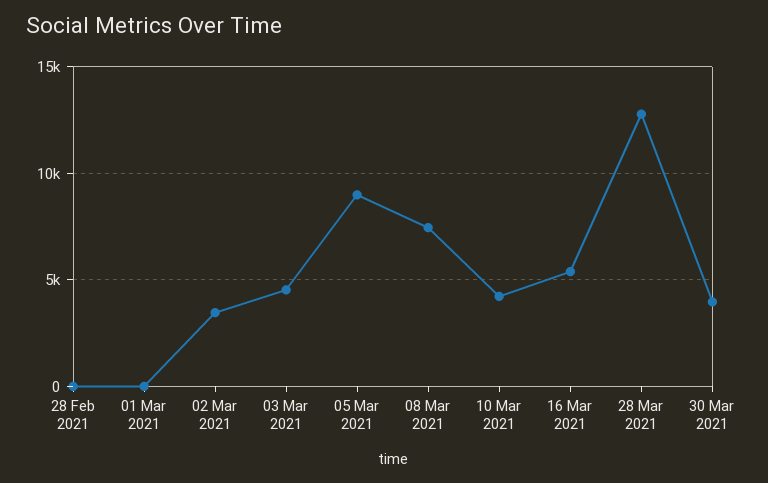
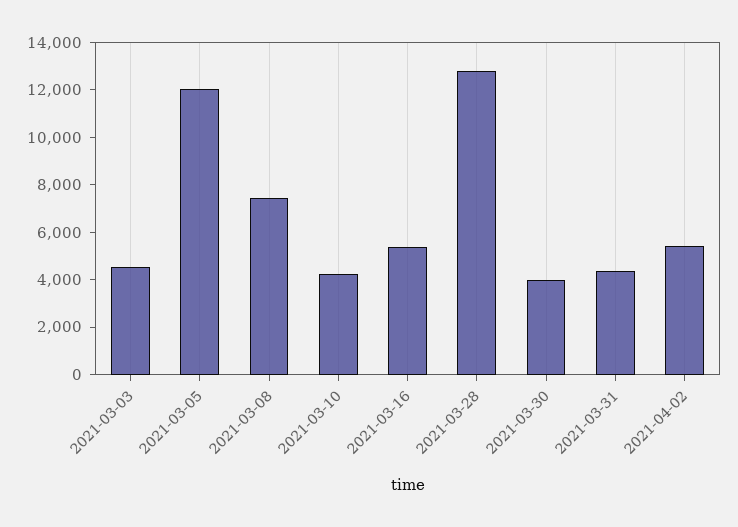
28 Feb 2021: 0 -> none
01 Mar 2021: 0 -> none
02 Mar 2021: 3500 -> none
05 Mar 2021: 9000 -> 12000
2021-03-31: none -> 4500
2021-04-02: none -> 5500

